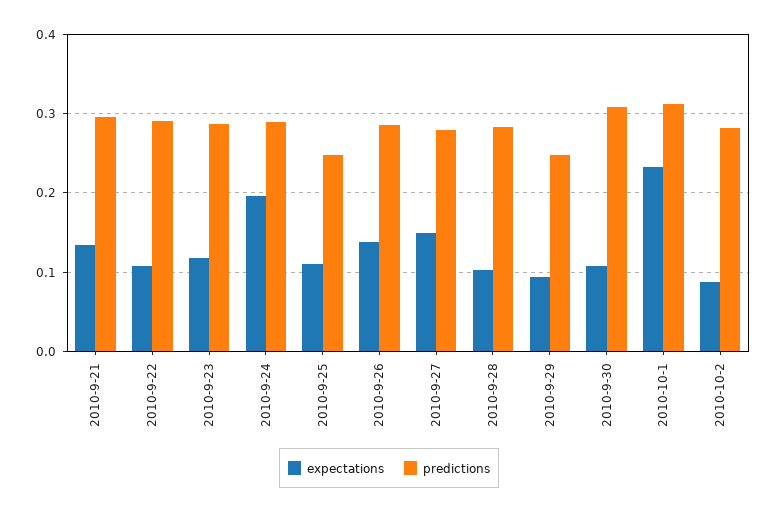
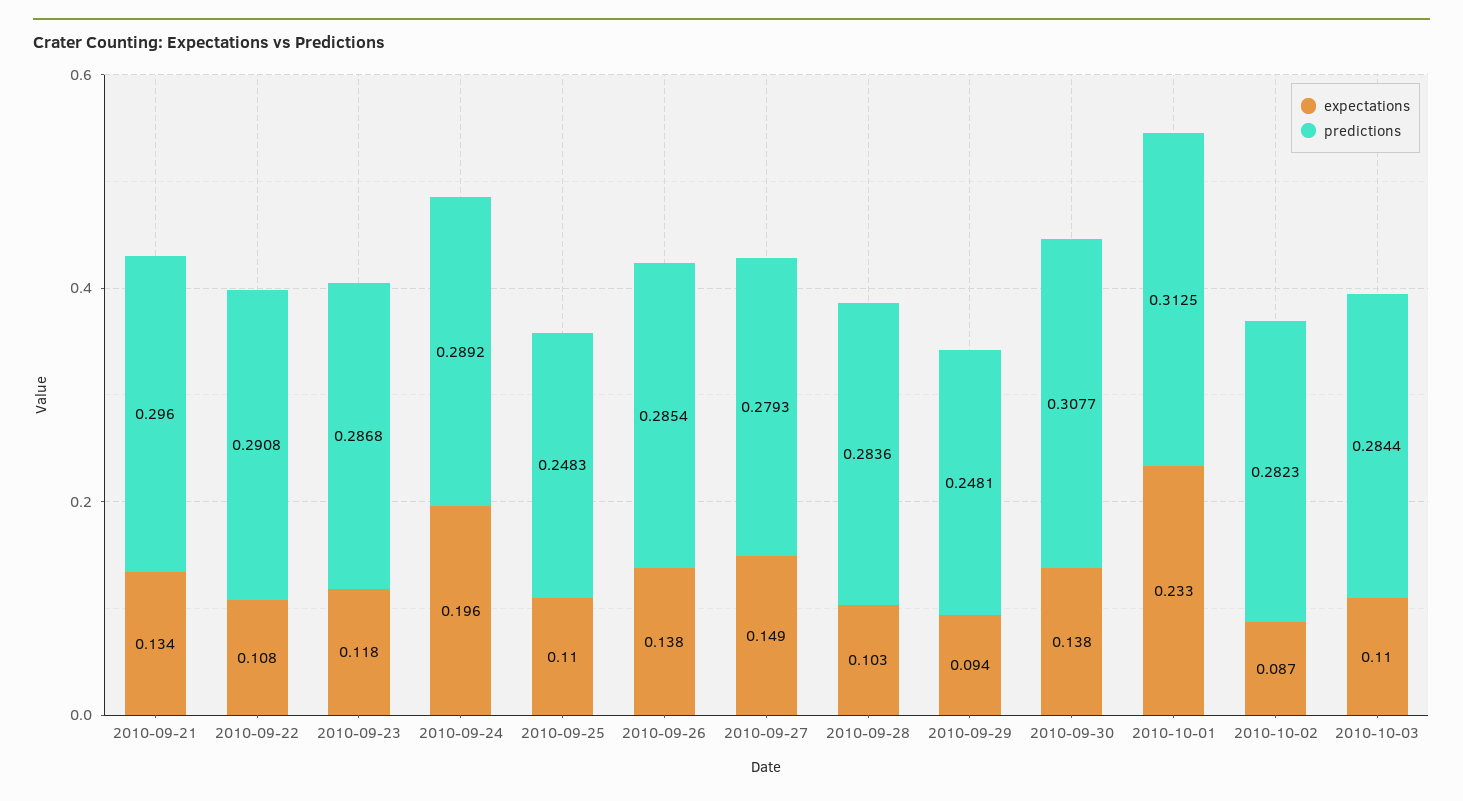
expectations, 2010-9-30: 0.11 -> 0.138
expectations, 2010-10-03: none -> 0.11
predictions, 2010-10-03: none -> 0.2844

